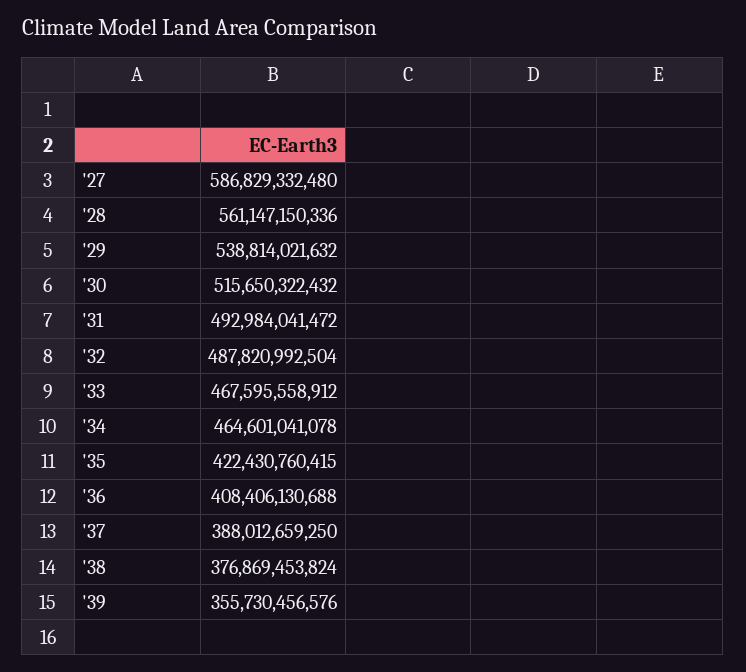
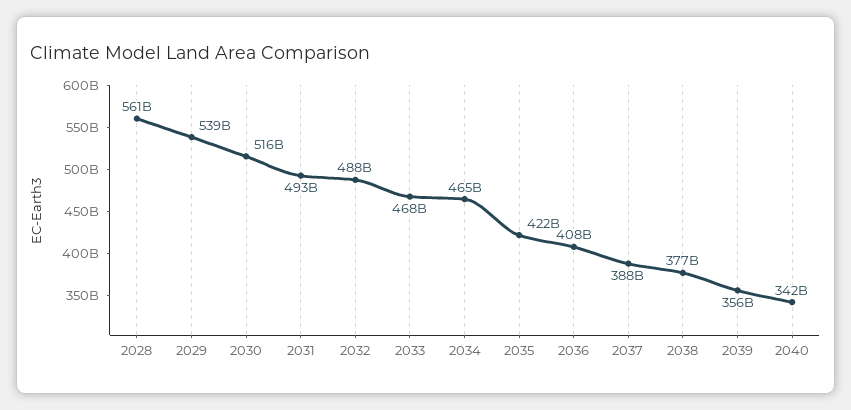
'27: 586829332480 -> none
2040: none -> 342000000000

